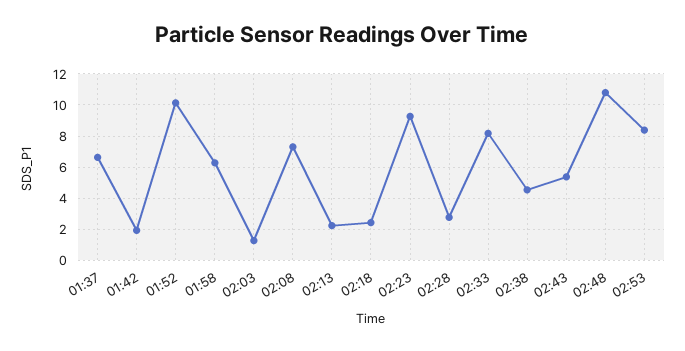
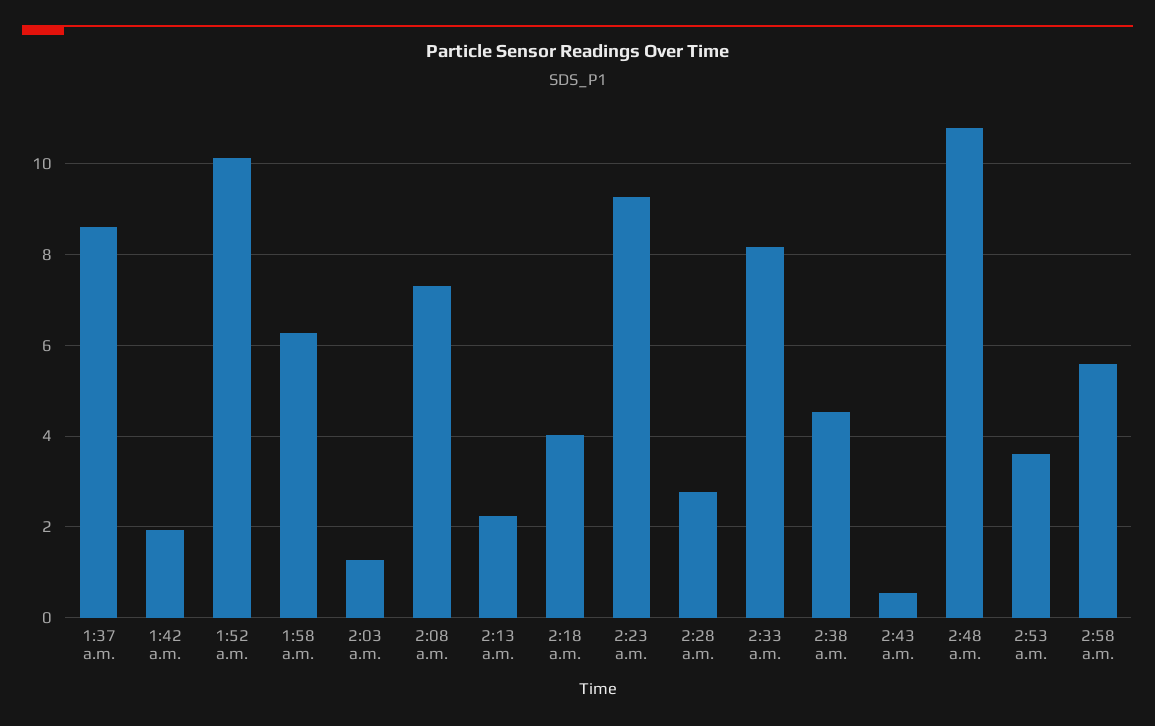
01:37: 6.5 -> 8.6
02:18: 2.5 -> 4
02:43: 5.5 -> 0.6
02:53: 8.5 -> 3.6
2:58 a.m.: none -> 5.6

